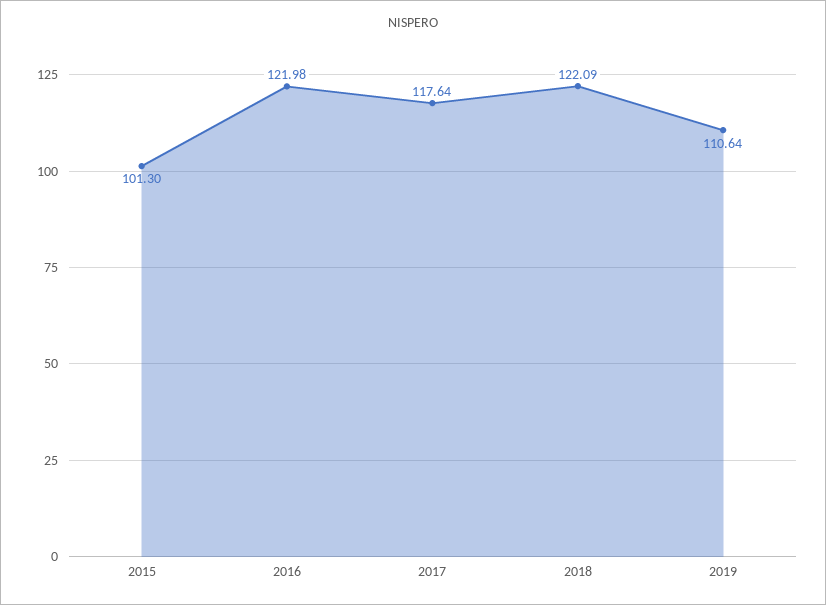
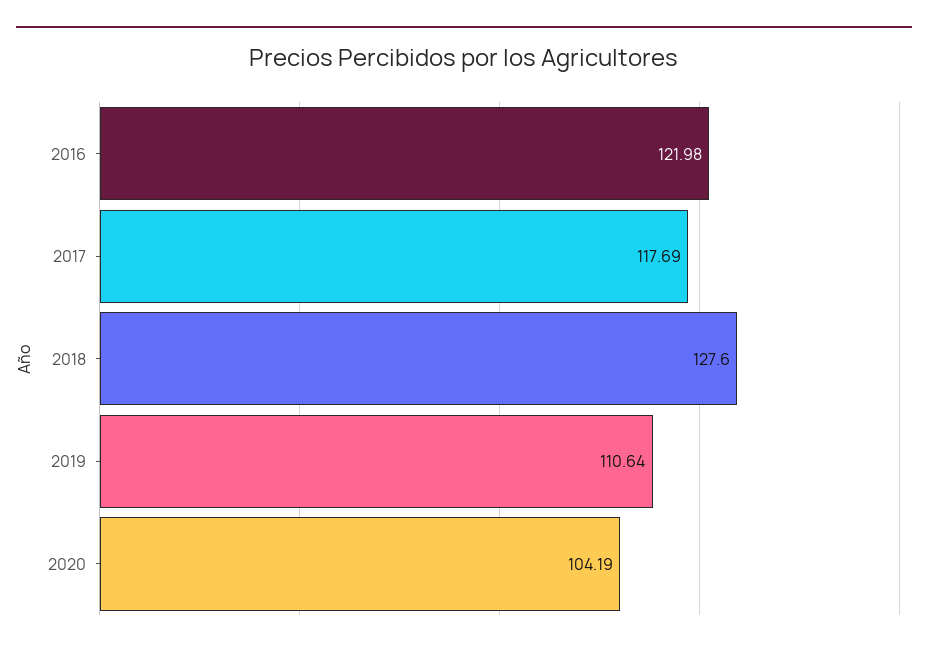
2015: 101.3 -> none
2017: 117.64 -> 117.69
2018: 122.09 -> 127.6
2020: none -> 104.19

